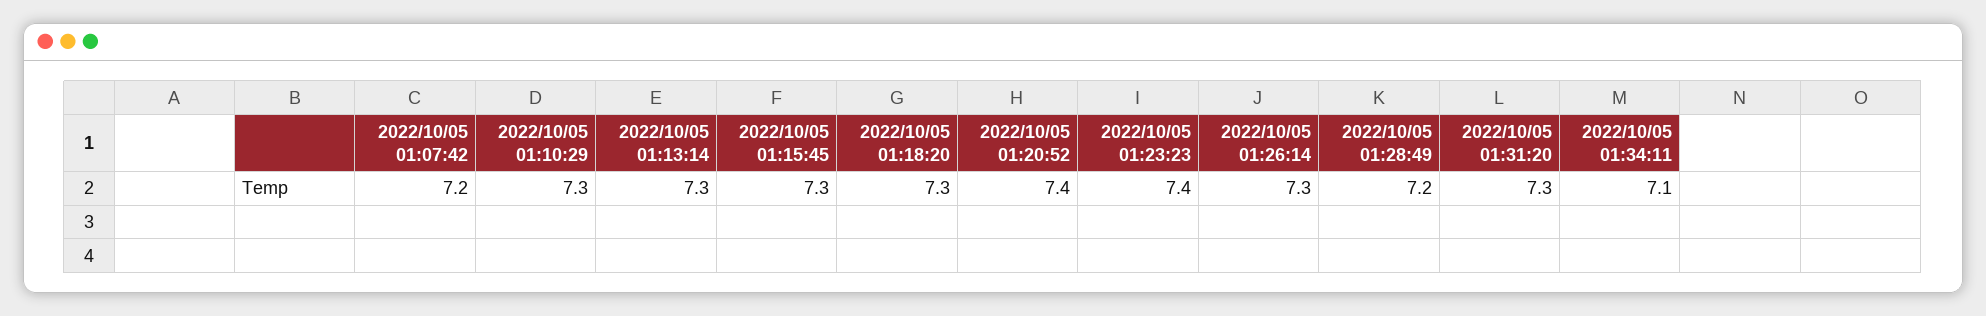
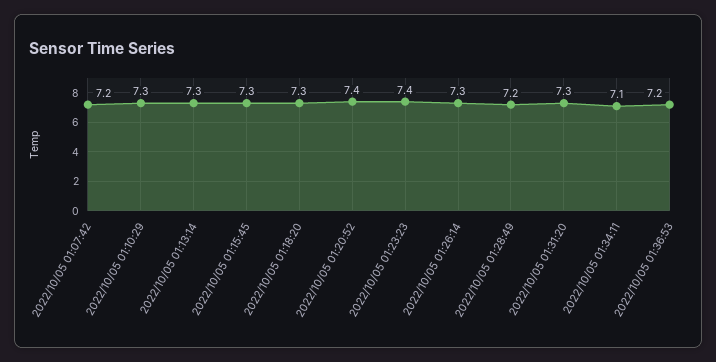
2022/10/05 01:36:53: none -> 7.2

